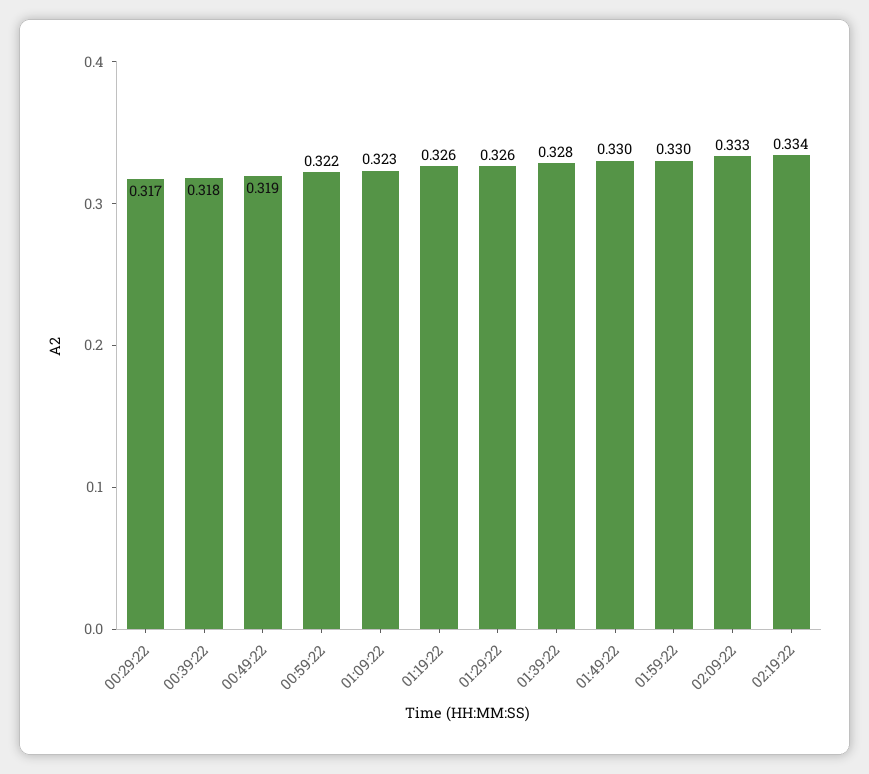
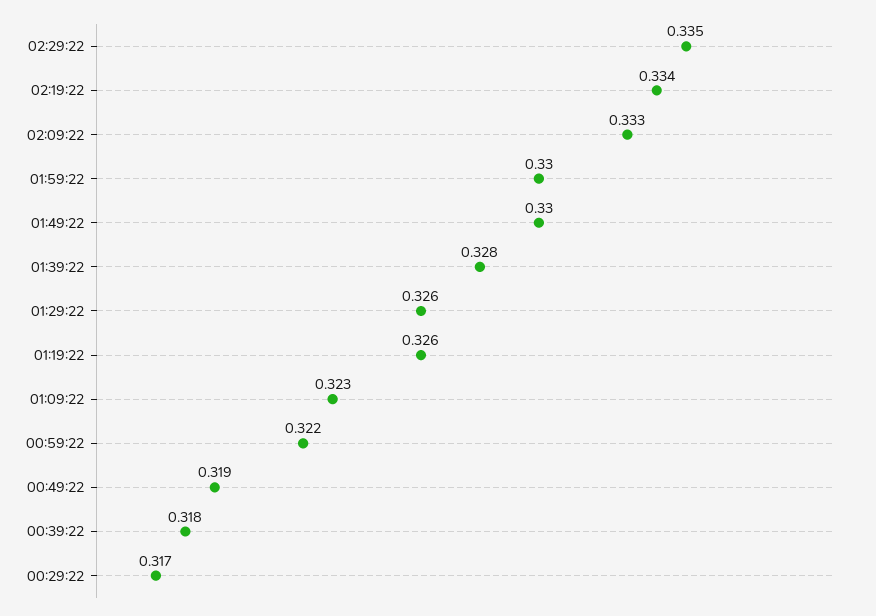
02:29:22: none -> 0.335

